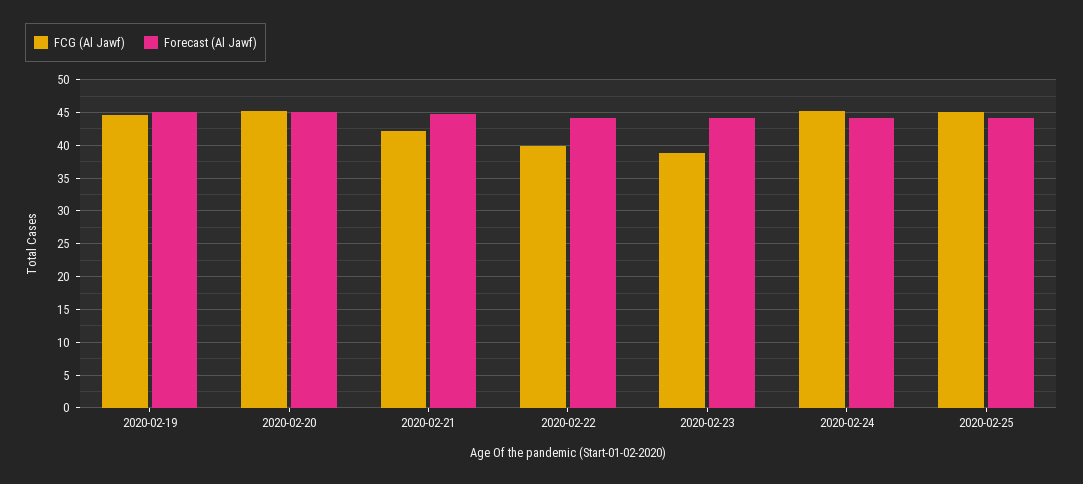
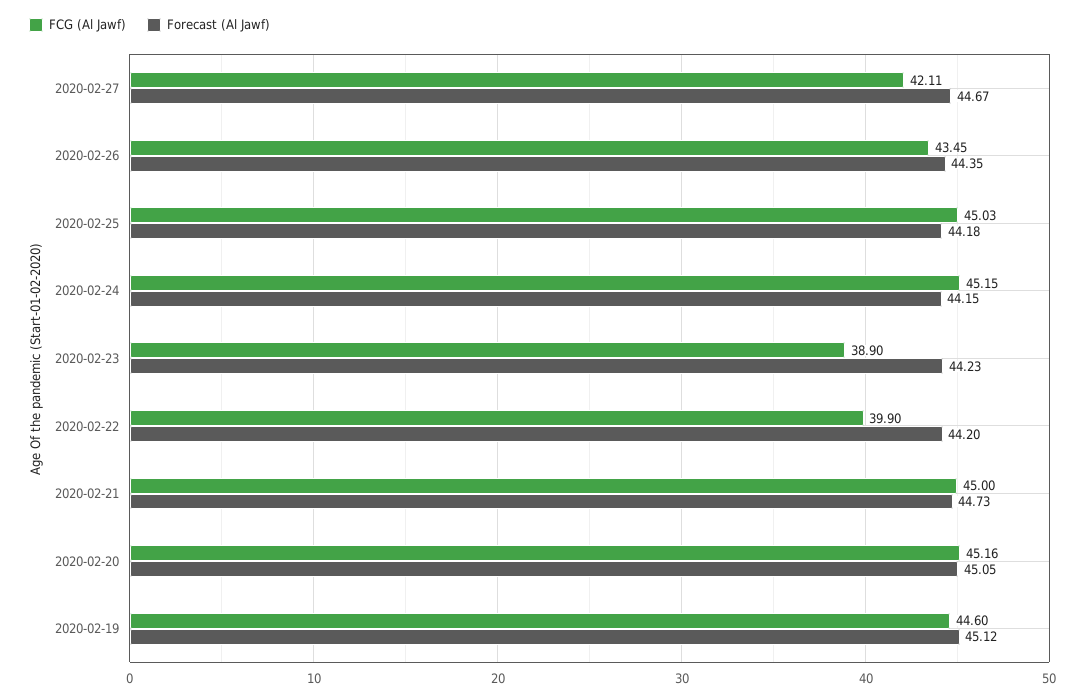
FCG (Al Jawf), 2020-02-21: 42 -> 45
FCG (Al Jawf), 2020-02-27: none -> 42.11
Forecast (Al Jawf), 2020-02-27: none -> 44.67
FCG (Al Jawf), 2020-02-26: none -> 43.45
Forecast (Al Jawf), 2020-02-26: none -> 44.35

